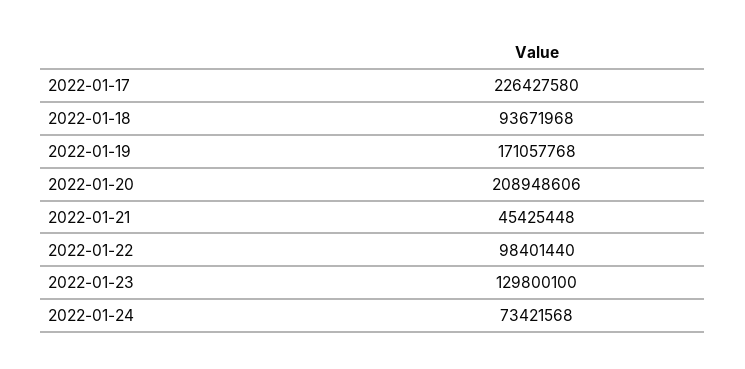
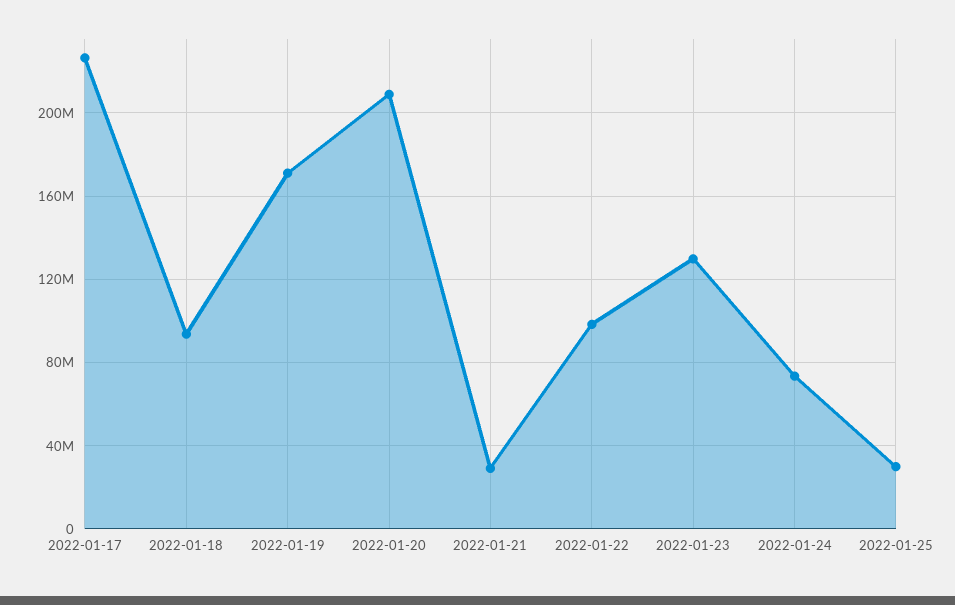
2022-01-21: 45425448 -> 30000000
2022-01-25: none -> 30000000

